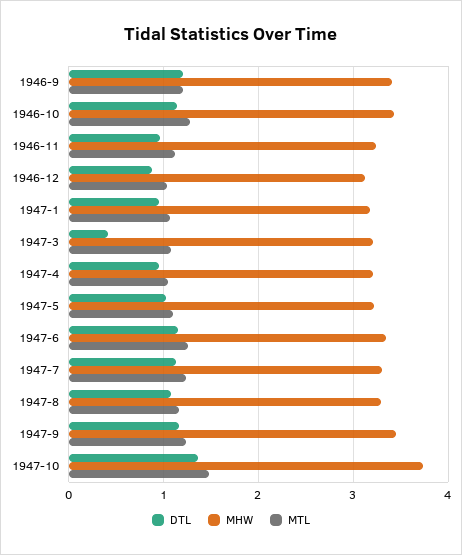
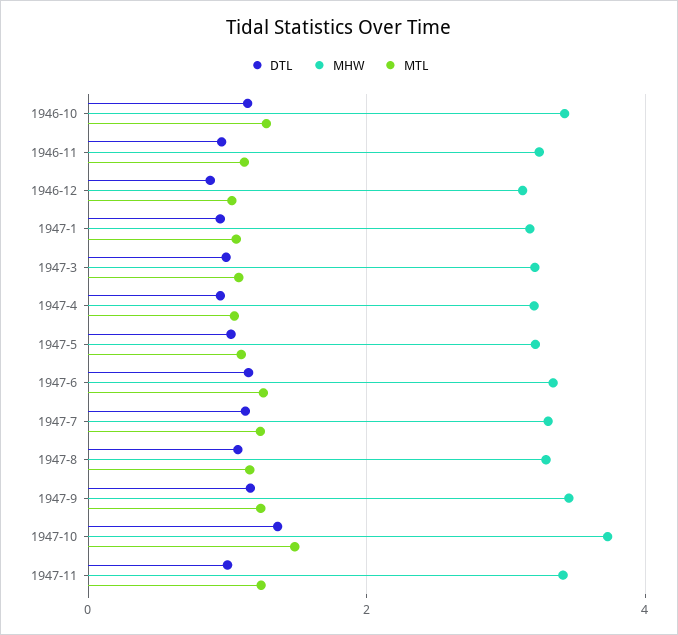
DTL, 1946-9: 1.2 -> none
MHW, 1946-9: 3.4 -> none
MTL, 1946-9: 1.2 -> none
DTL, 1947-3: 0.4 -> 1
DTL, 1947-11: none -> 1
MHW, 1947-11: none -> 3.4
MTL, 1947-11: none -> 1.2

